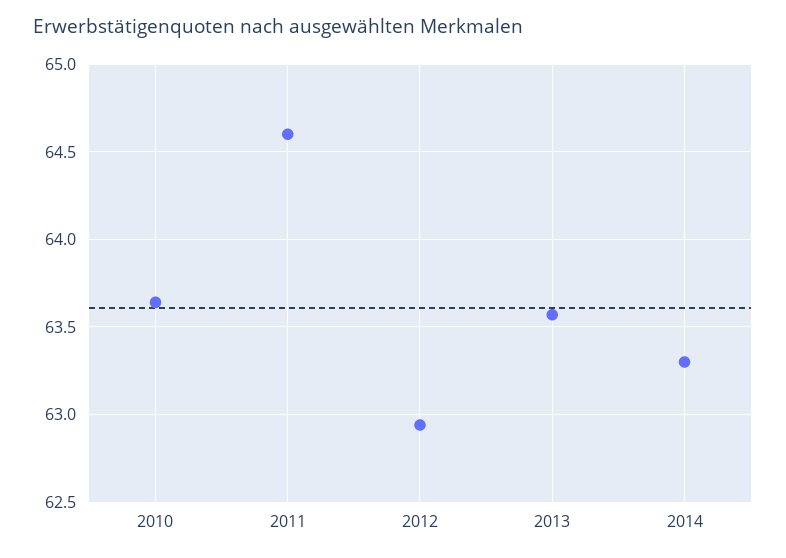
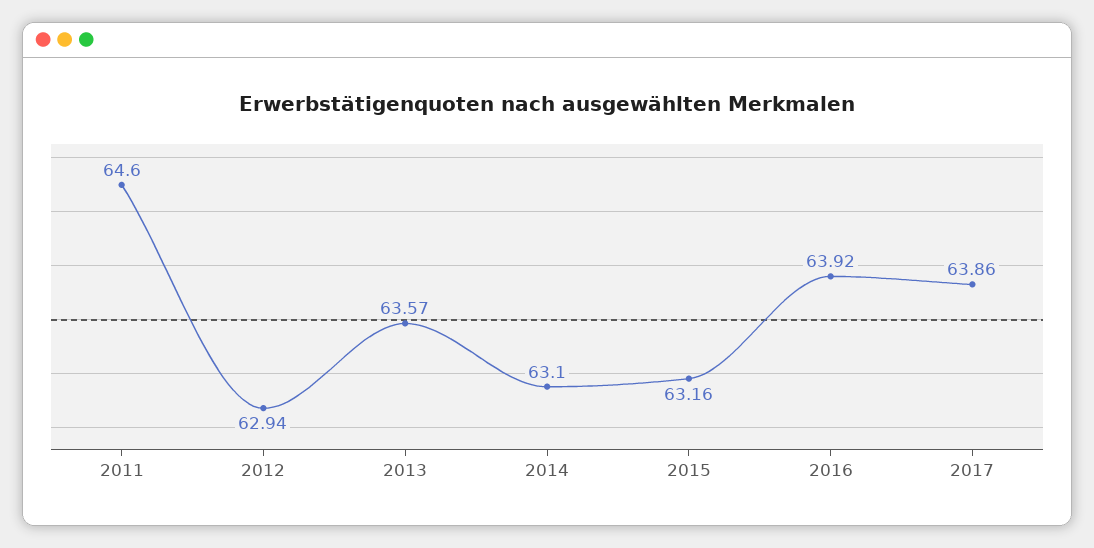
2010: 63.65 -> none
2014: 63.3 -> 63.1
2015: none -> 63.16
2016: none -> 63.92
2017: none -> 63.86

